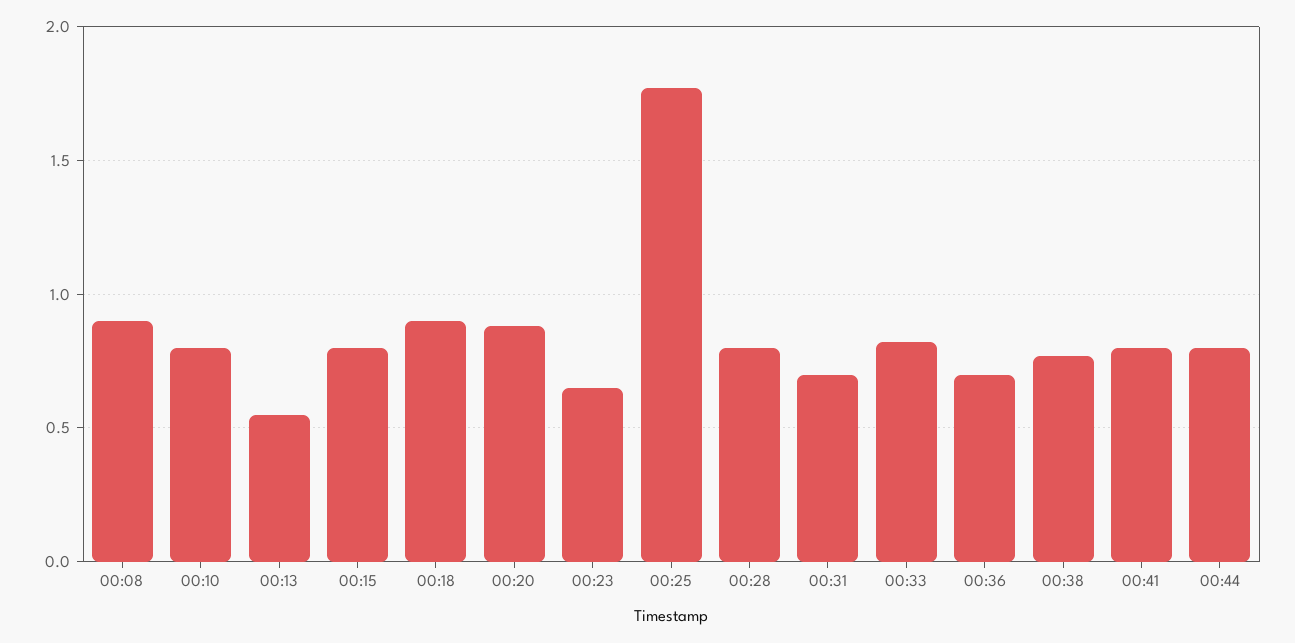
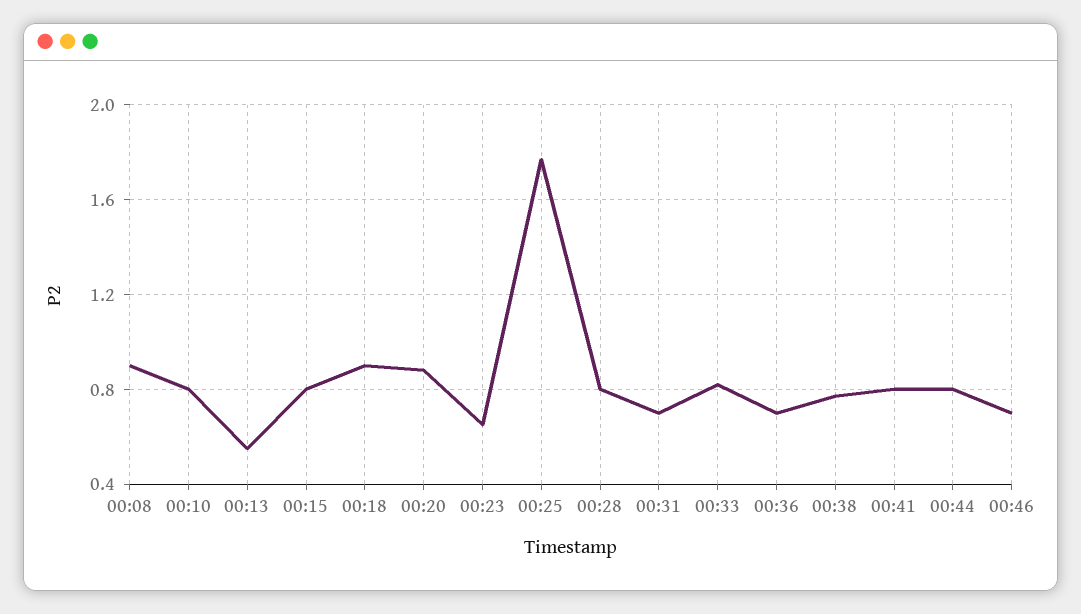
00:46: none -> 0.7

